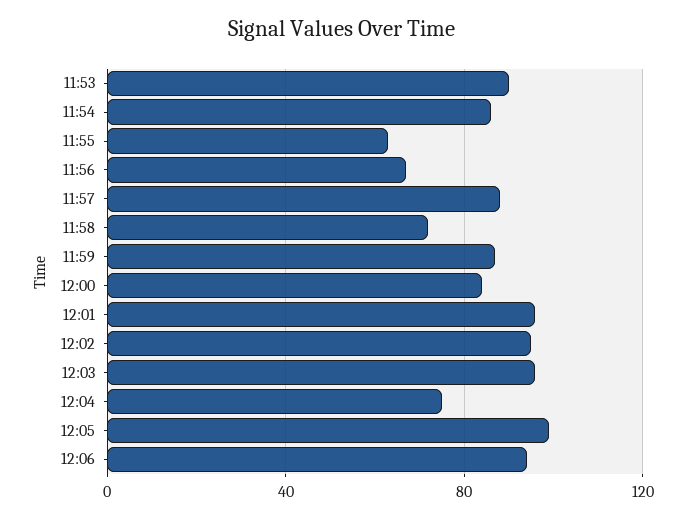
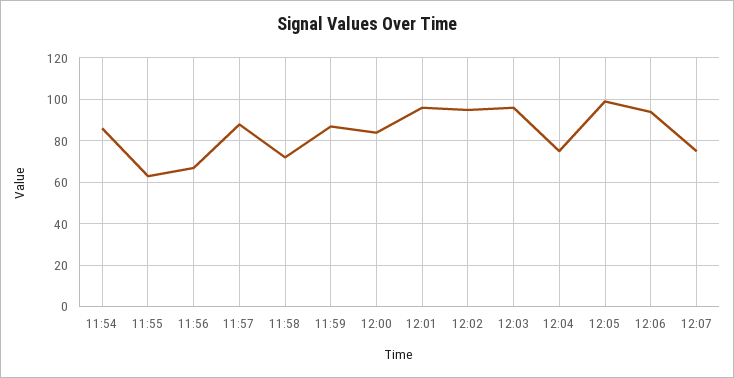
11:53: 90 -> none
12:07: none -> 75

